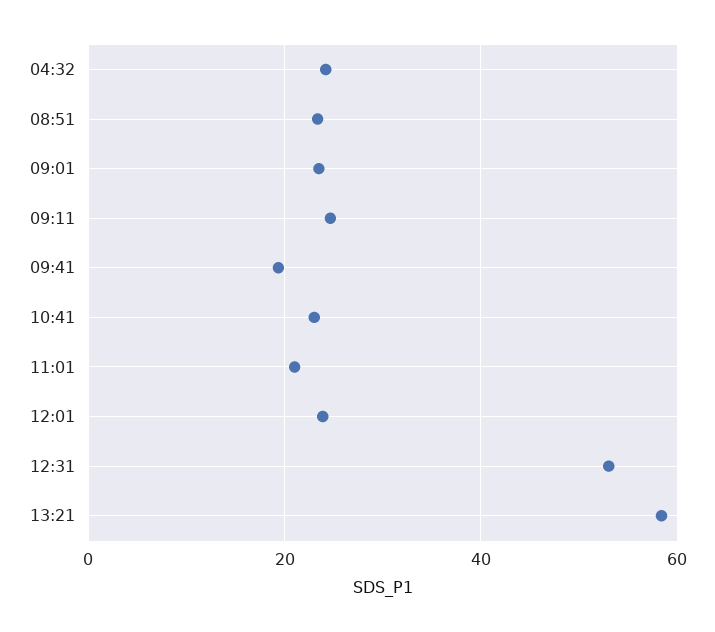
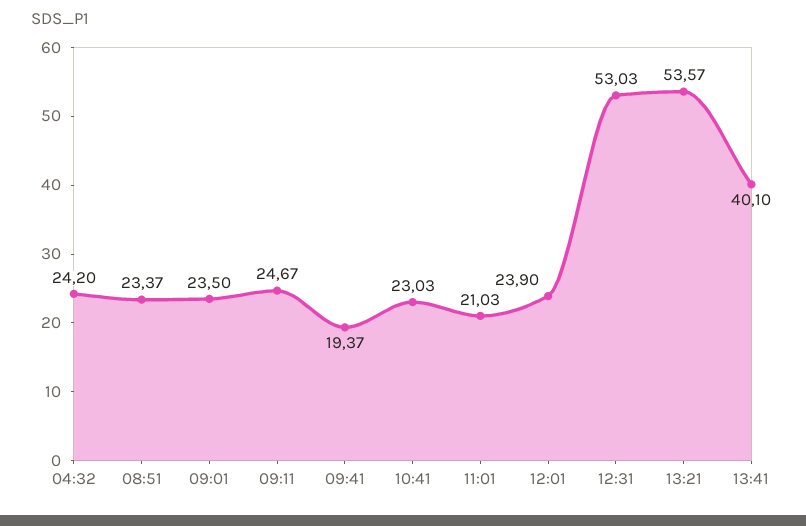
13:21: 58 -> 53.57
13:41: none -> 40.1

